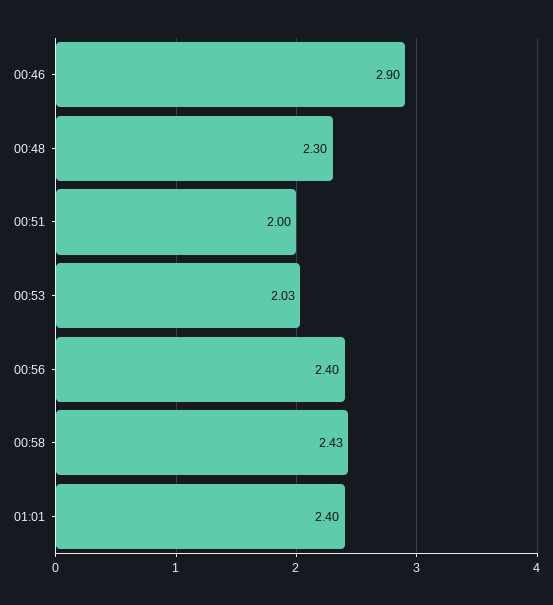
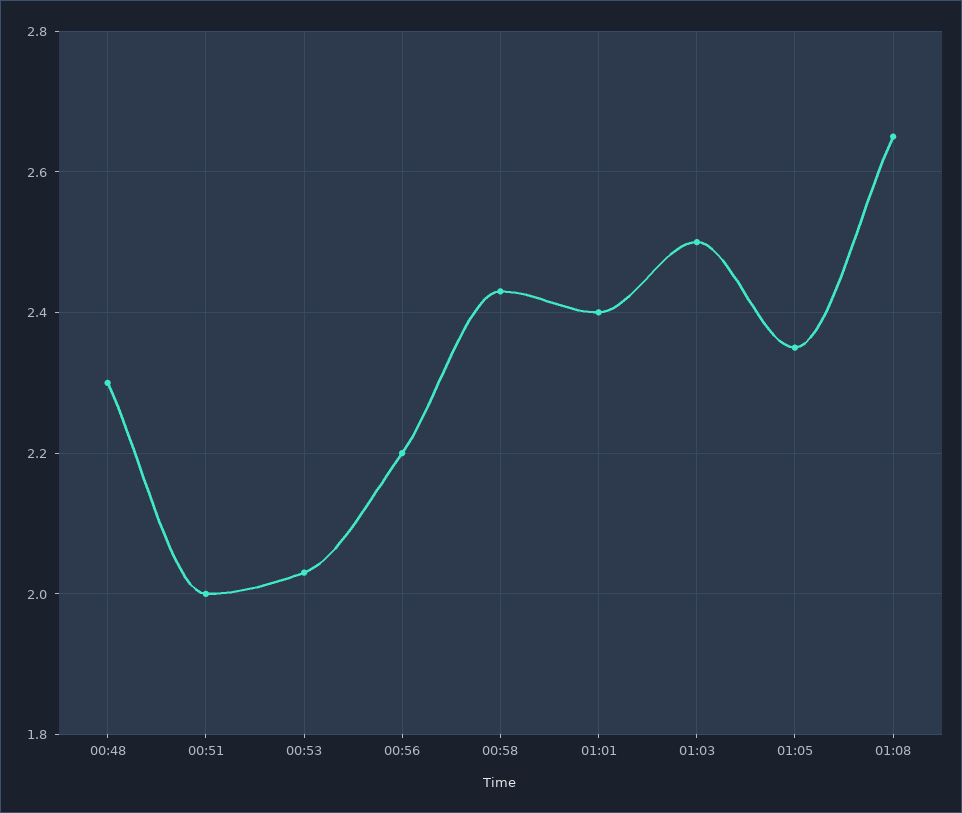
00:46: 2.9 -> none
00:56: 2.4 -> 2.2
01:03: none -> 2.5
01:05: none -> 2.35
01:08: none -> 2.65

